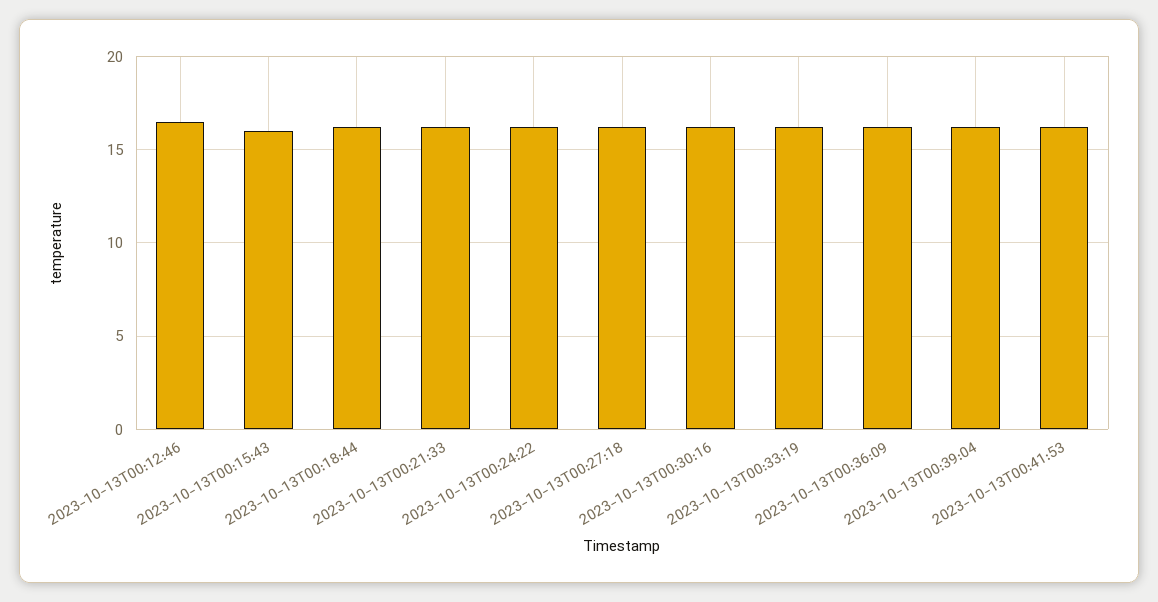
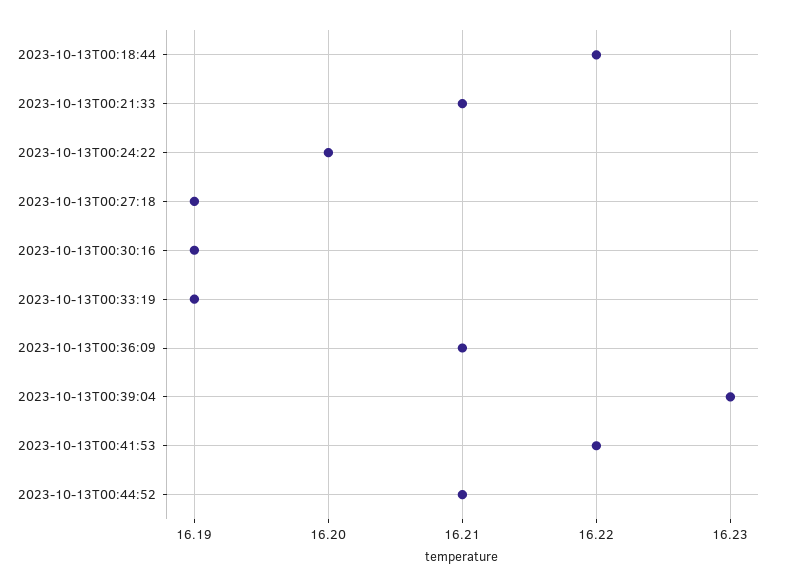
2023-10-13T00:12:46: 16.5 -> none
2023-10-13T00:15:43: 16 -> none
2023-10-13T00:44:52: none -> 16.21

